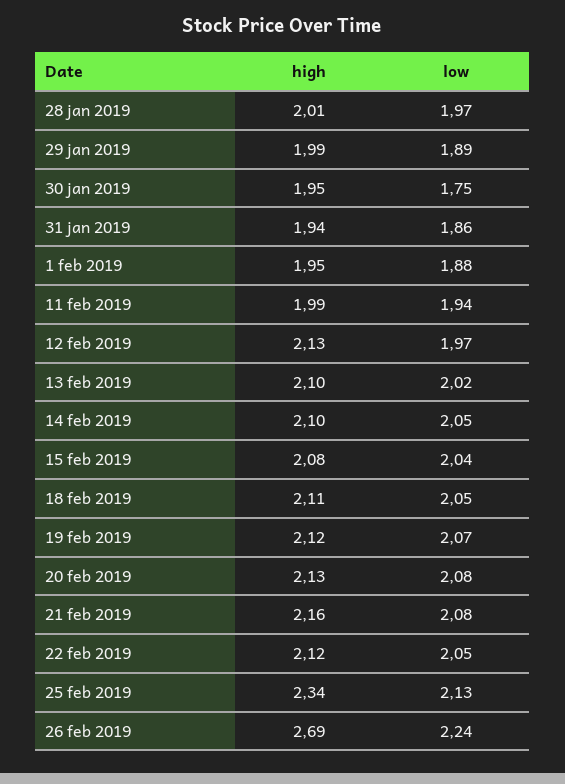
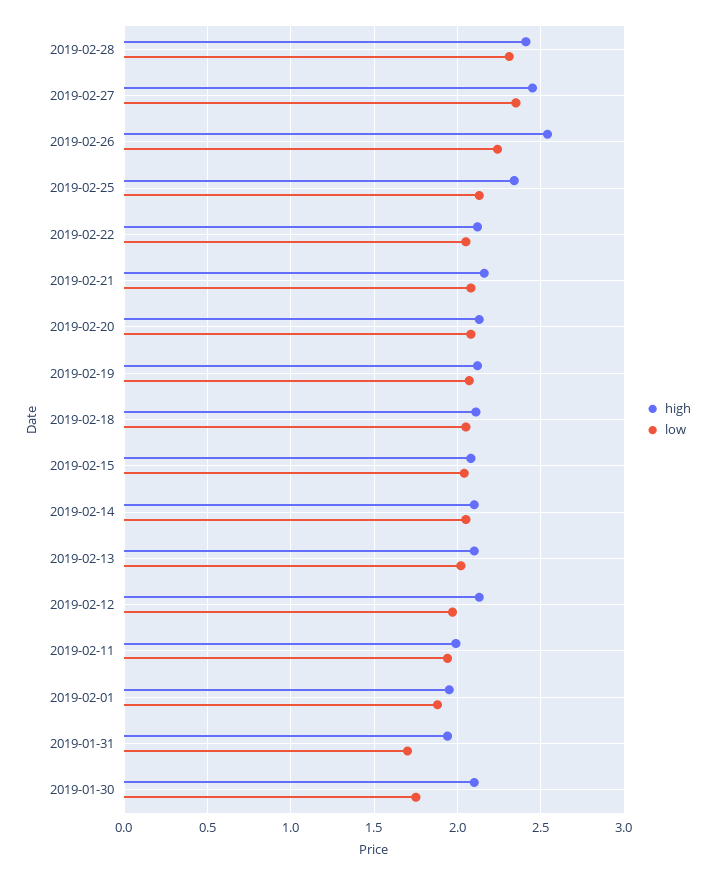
high, 28 jan 2019: 2.01 -> none
low, 28 jan 2019: 1.97 -> none
high, 29 jan 2019: 1.99 -> none
low, 29 jan 2019: 1.89 -> none
high, 30 jan 2019: 1.95 -> 2.1
low, 31 jan 2019: 1.86 -> 1.7
high, 26 feb 2019: 2.69 -> 2.55
high, 2019-02-28: none -> 2.4
low, 2019-02-28: none -> 2.3
high, 2019-02-27: none -> 2.45
low, 2019-02-27: none -> 2.35

